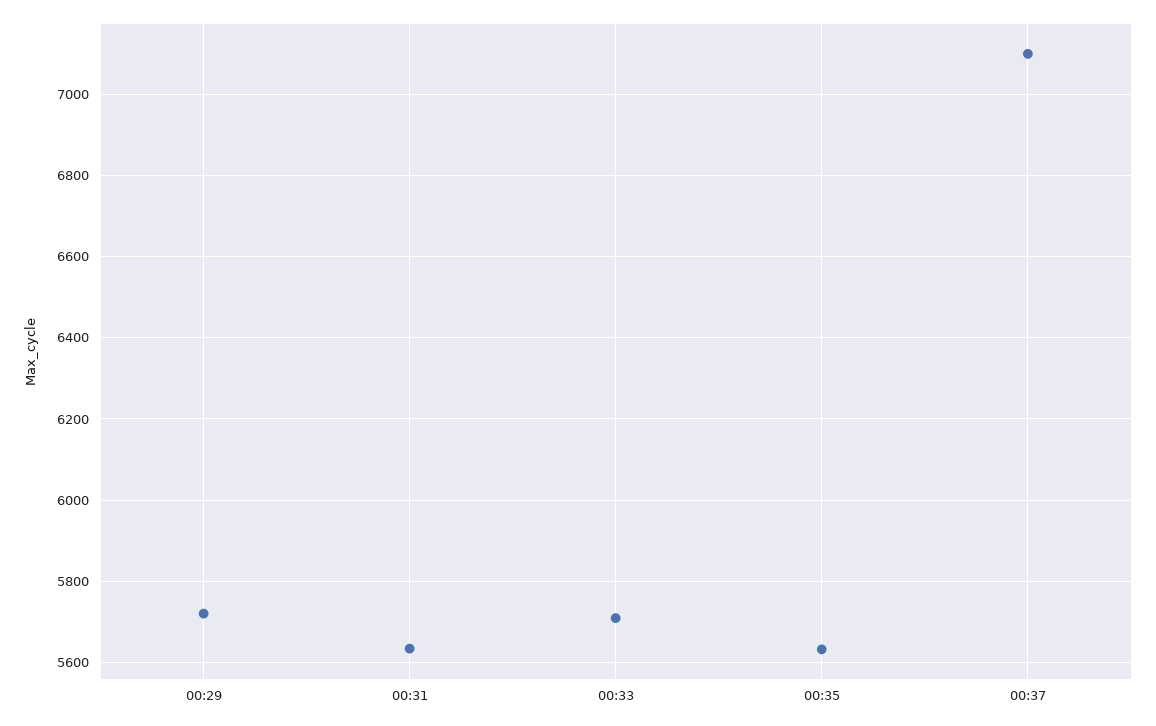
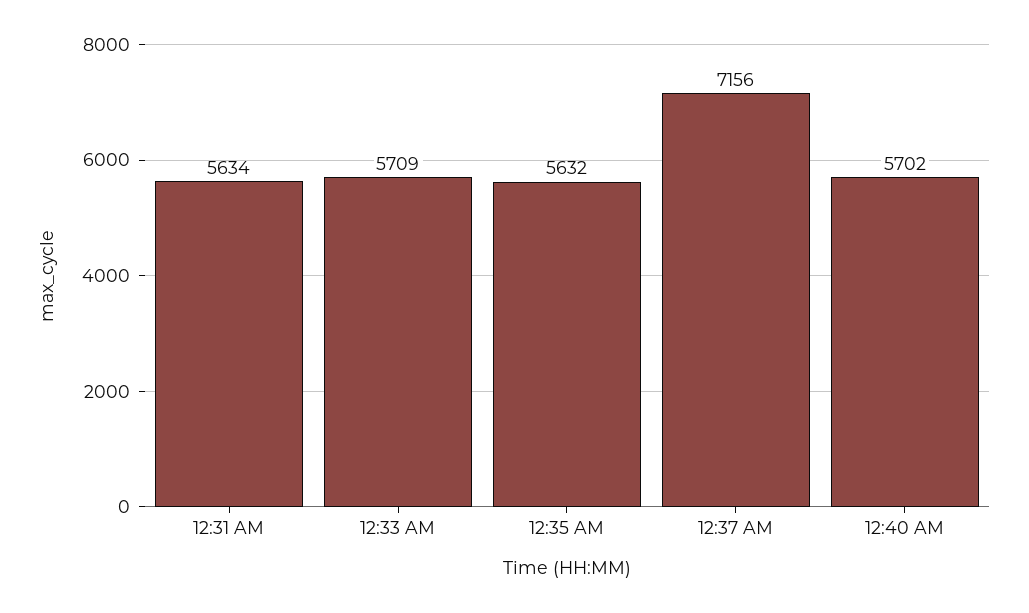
00:29: 5720 -> none
00:37: 7100 -> 7156
12:40 AM: none -> 5702

